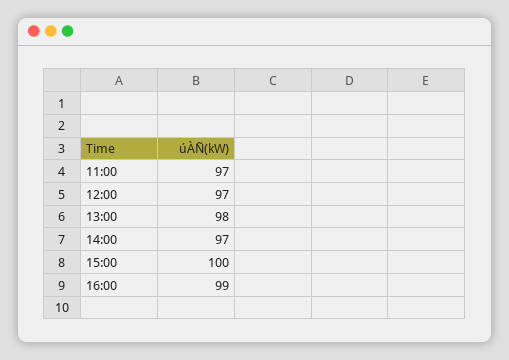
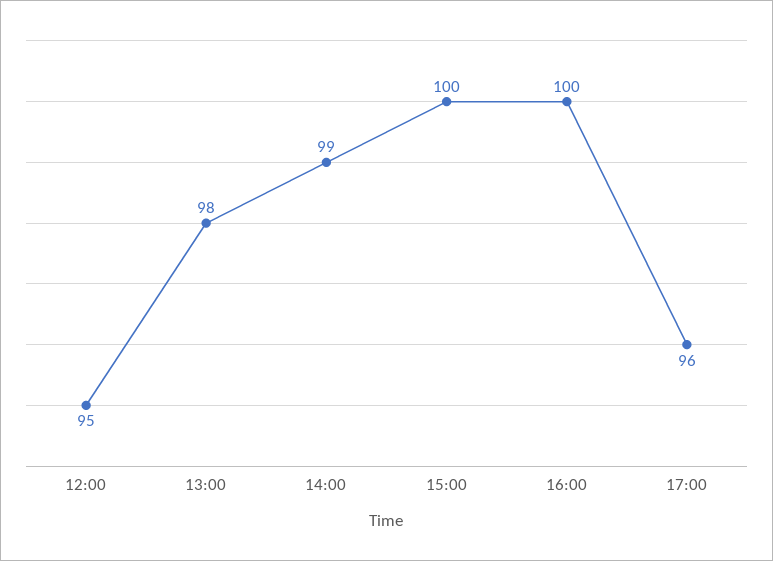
11:00: 97 -> none
12:00: 97 -> 95
14:00: 97 -> 99
16:00: 99 -> 100
17:00: none -> 96

